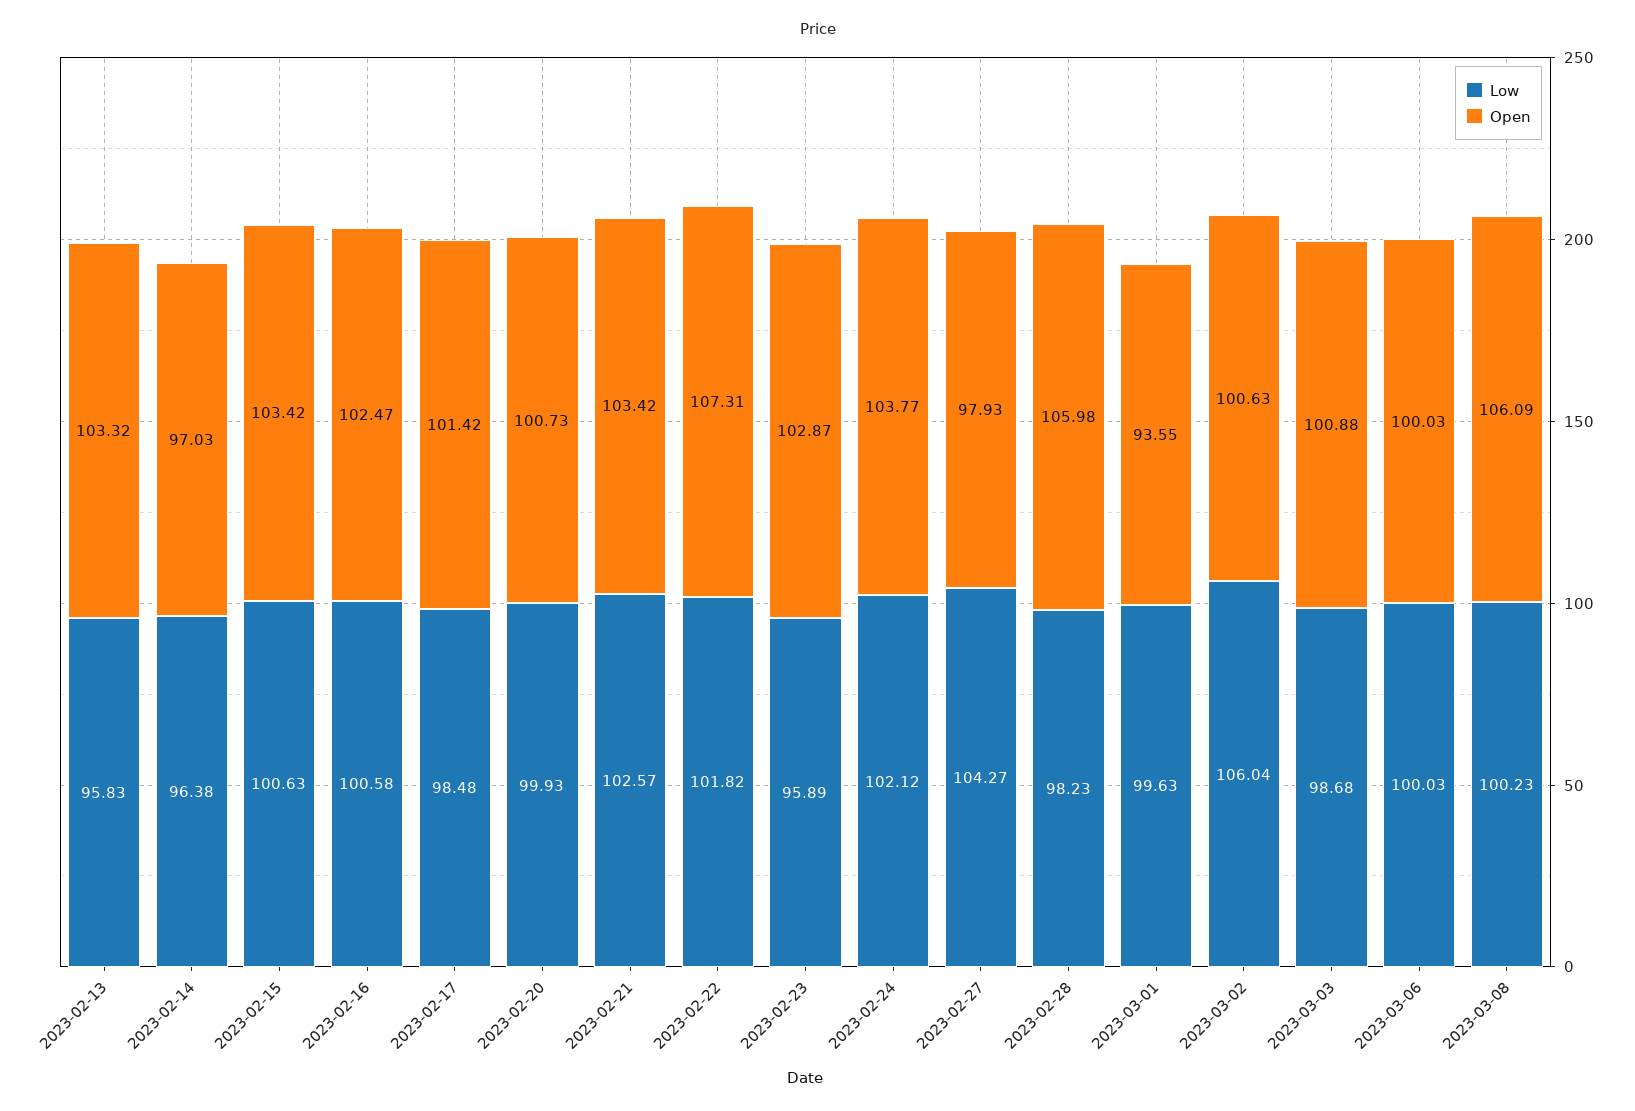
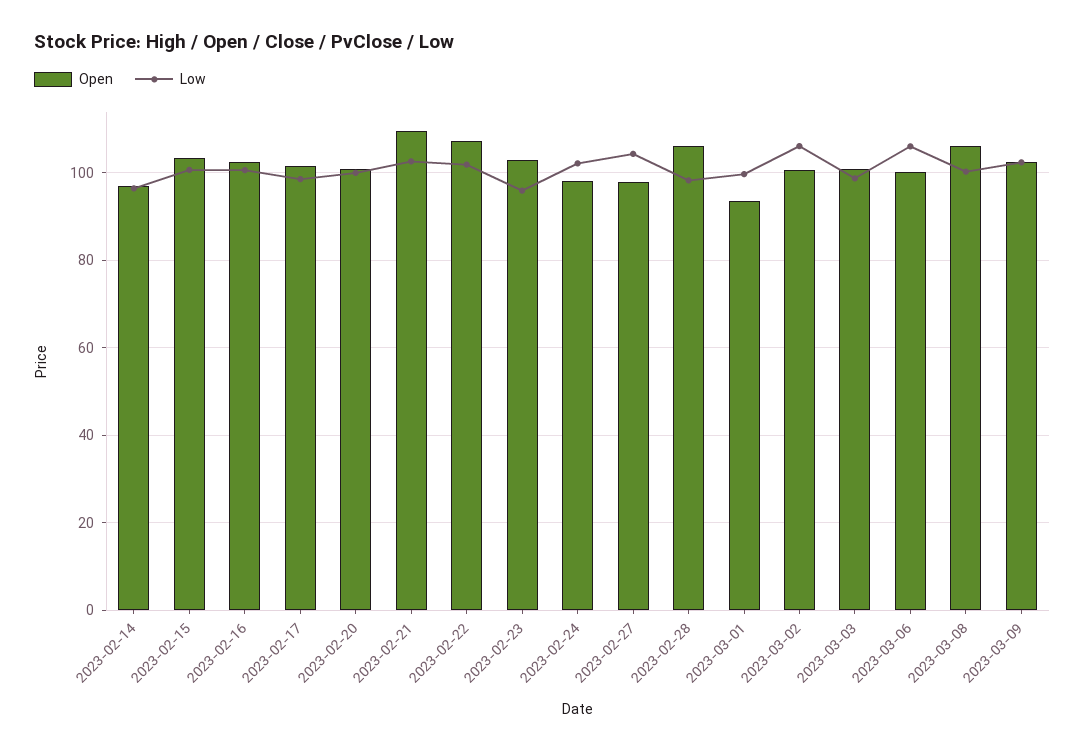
Low, 2023-02-13: 95.83 -> none
Open, 2023-02-13: 103.32 -> none
Open, 2023-02-21: 103.42 -> 110
Open, 2023-02-24: 103.77 -> 98
Low, 2023-03-06: 100.03 -> 106
Open, 2023-03-09: none -> 102
Low, 2023-03-09: none -> 102

